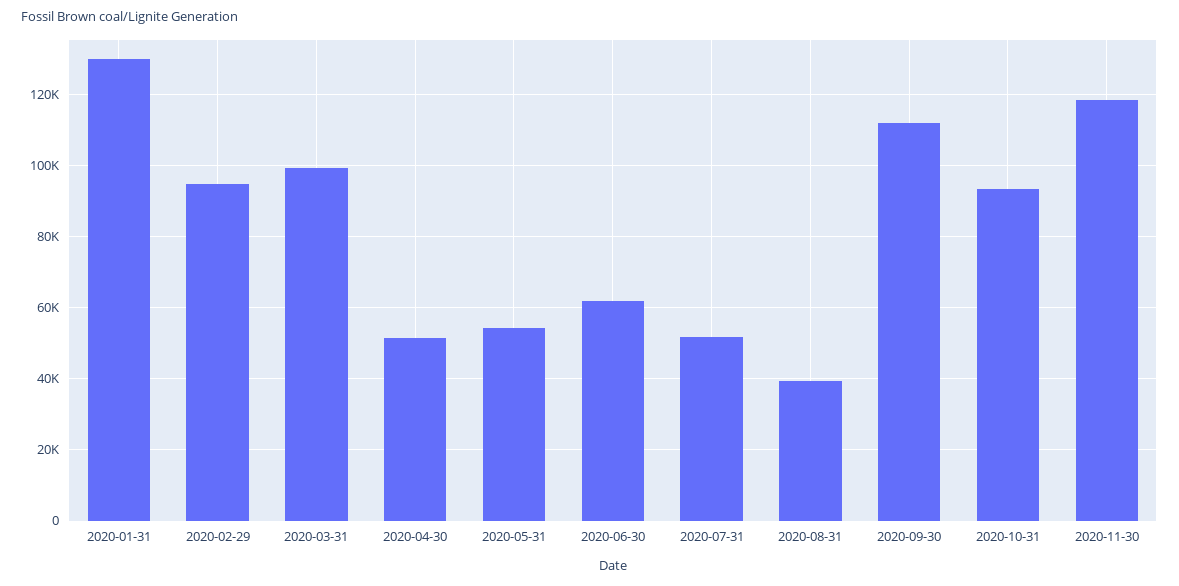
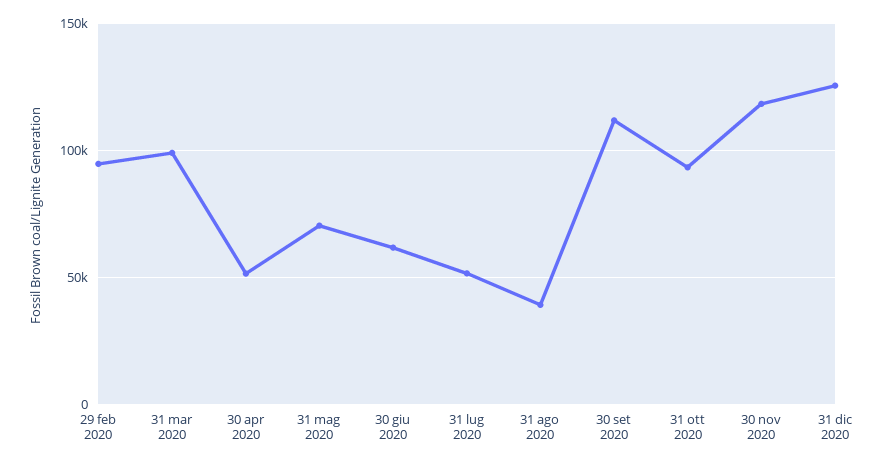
2020-01-31: 130000 -> none
2020-05-31: 54000 -> 70000
31 dic 2020: none -> 125000

